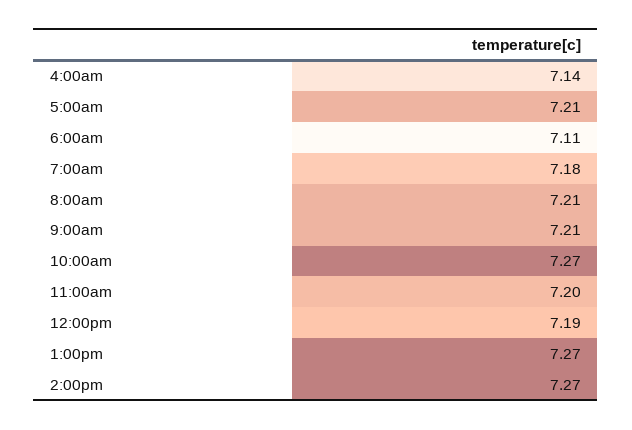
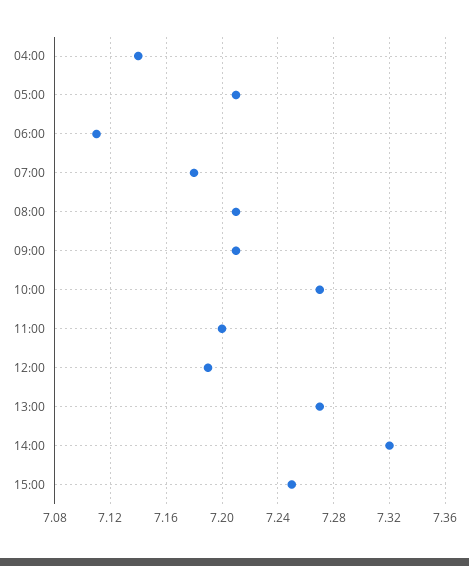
2:00pm: 7.27 -> 7.32
15:00: none -> 7.25

